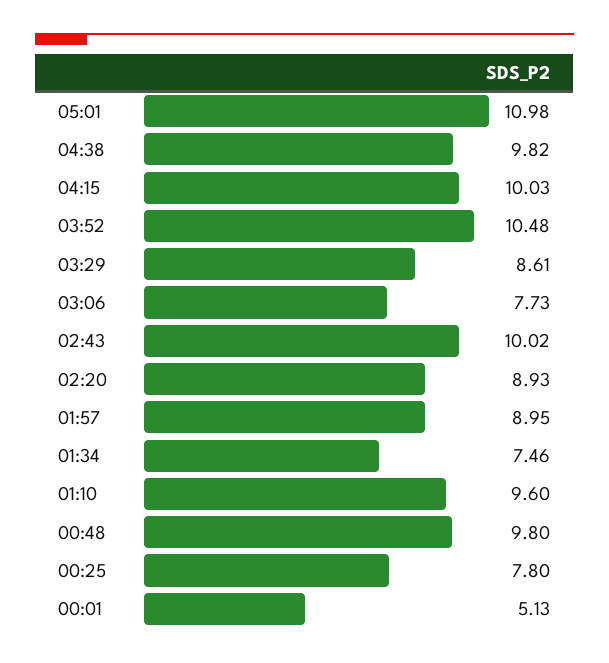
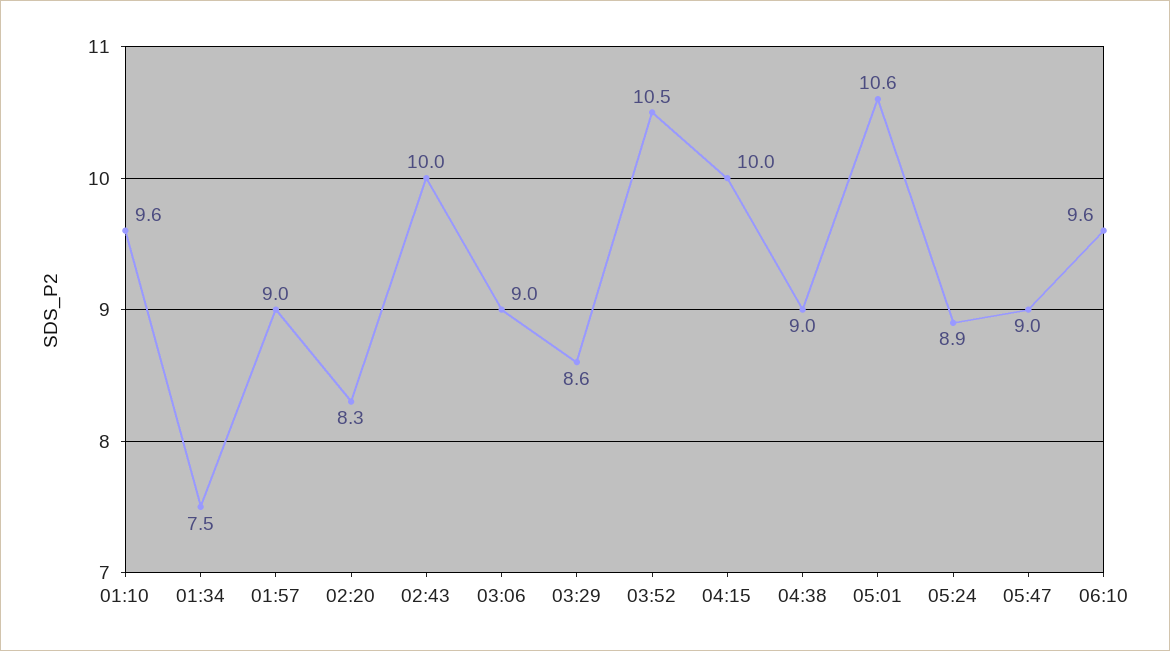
05:01: 10.98 -> 10.6
04:38: 9.82 -> 9
03:06: 7.73 -> 9
02:20: 8.93 -> 8.3
00:48: 9.8 -> none
00:25: 7.8 -> none
00:01: 5.13 -> none
05:24: none -> 8.9
05:47: none -> 9
06:10: none -> 9.6

